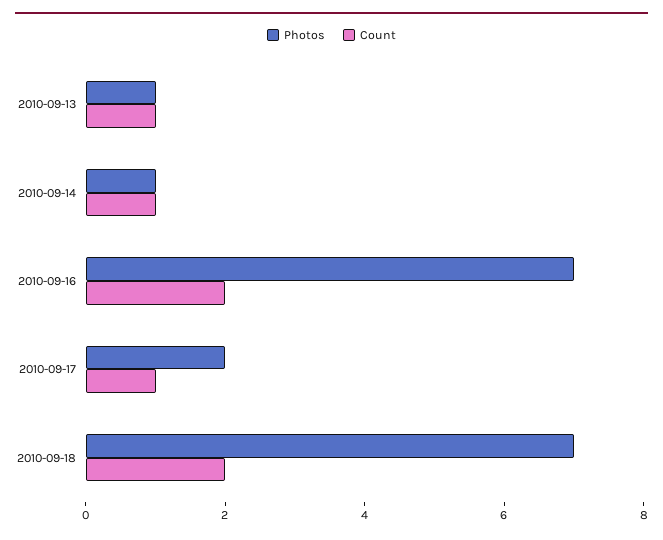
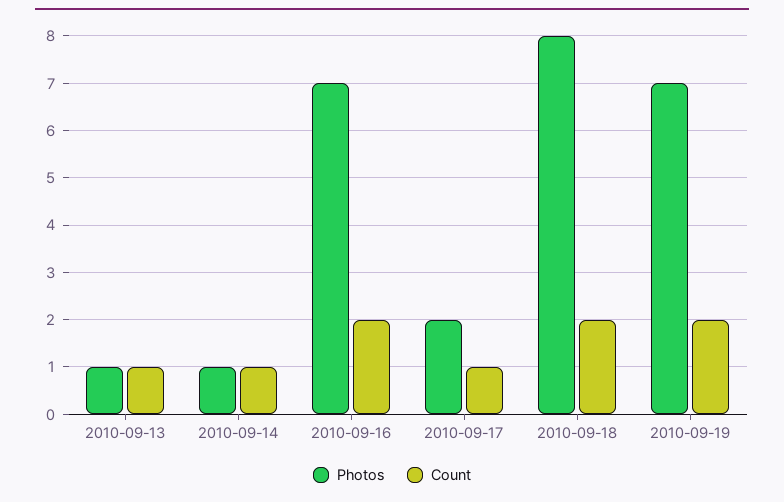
Photos, 2010-09-18: 7 -> 8
Photos, 2010-09-19: none -> 7
Count, 2010-09-19: none -> 2

